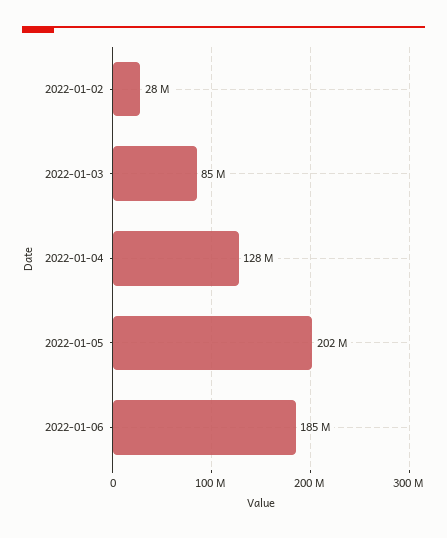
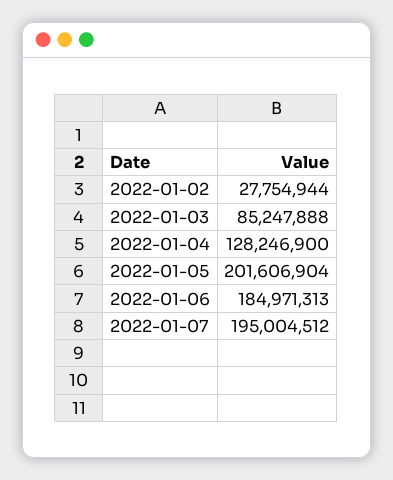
2022-01-07: none -> 195004512

